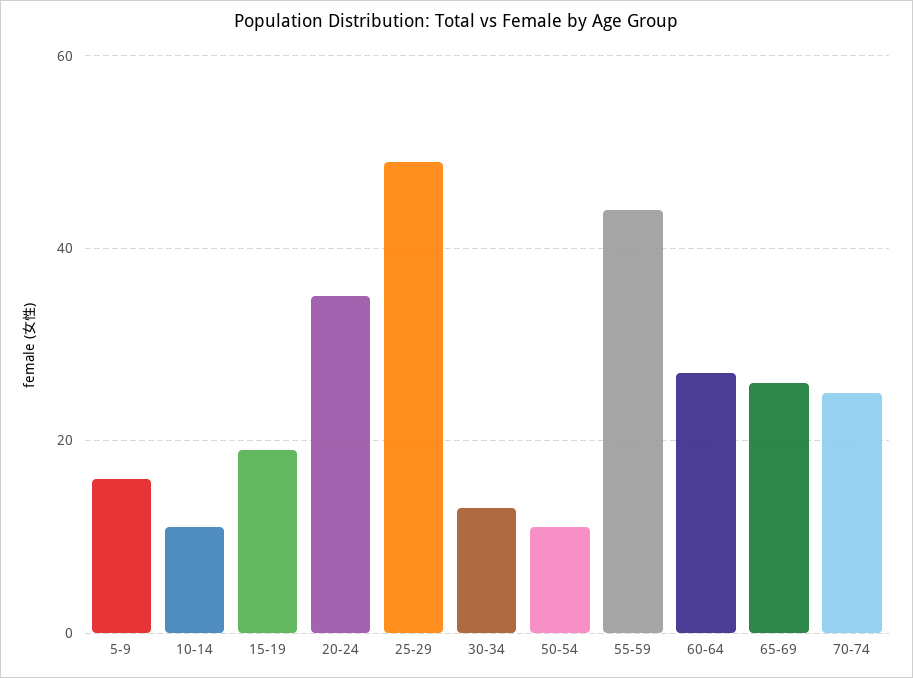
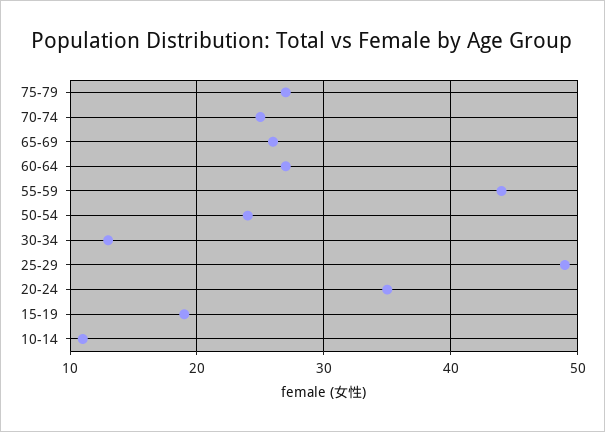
5-9: 15 -> none
50-54: 10 -> 24
75-79: none -> 27

